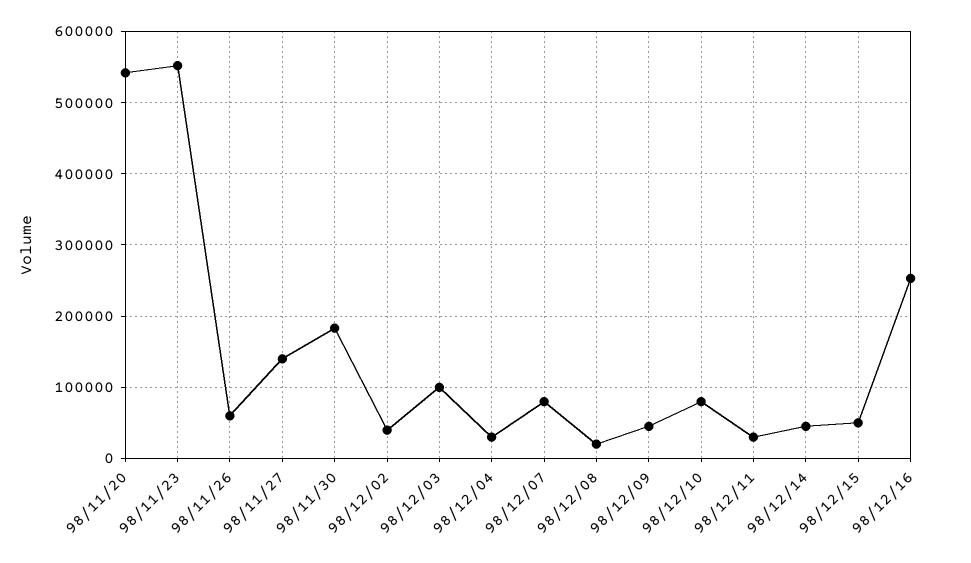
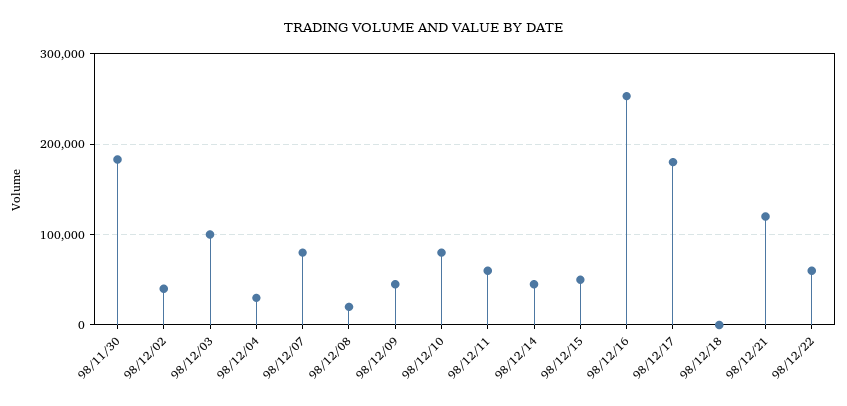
98/11/20: 540000 -> none
98/11/23: 550000 -> none
98/11/26: 60000 -> none
98/11/27: 140000 -> none
98/12/11: 30000 -> 60000
98/12/17: none -> 180000
98/12/18: none -> 0
98/12/21: none -> 120000
98/12/22: none -> 60000

